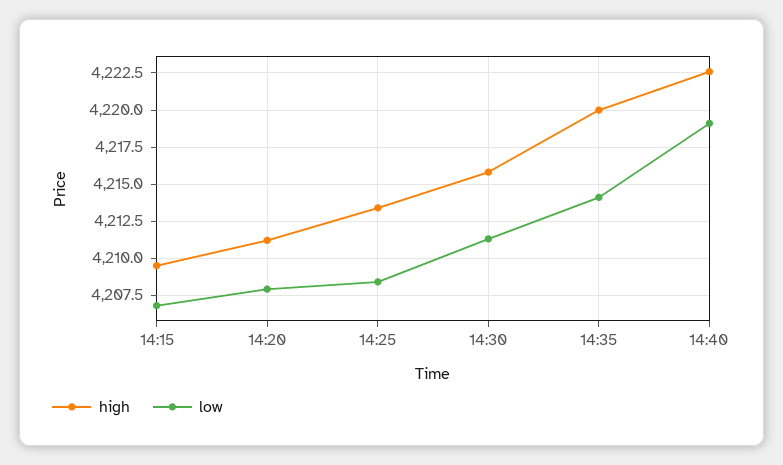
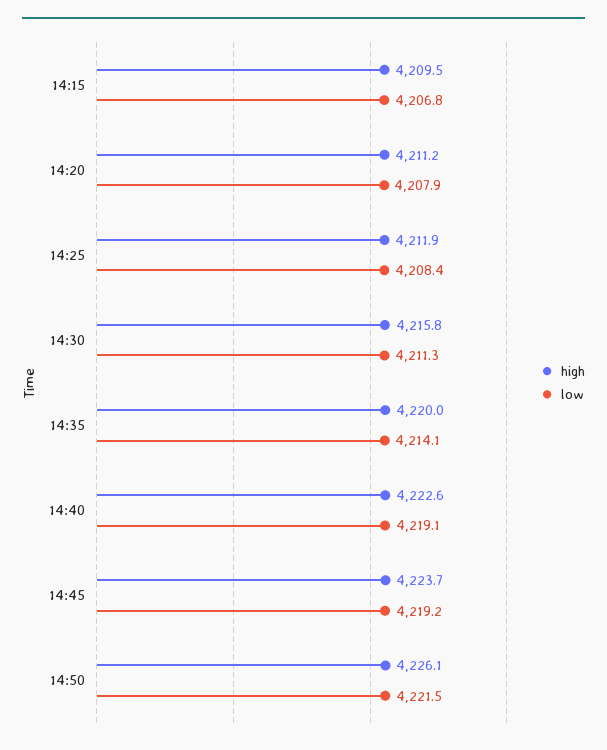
high, 14:25: 4213.5 -> 4211.9
high, 14:45: none -> 4223.7
low, 14:45: none -> 4219.2
high, 14:50: none -> 4226.1
low, 14:50: none -> 4221.5

